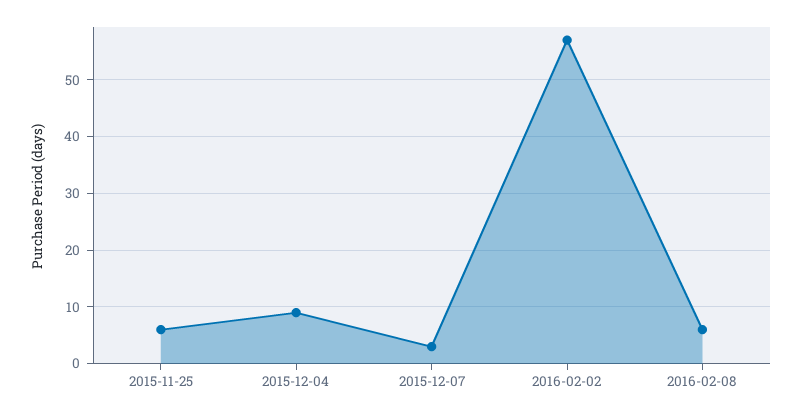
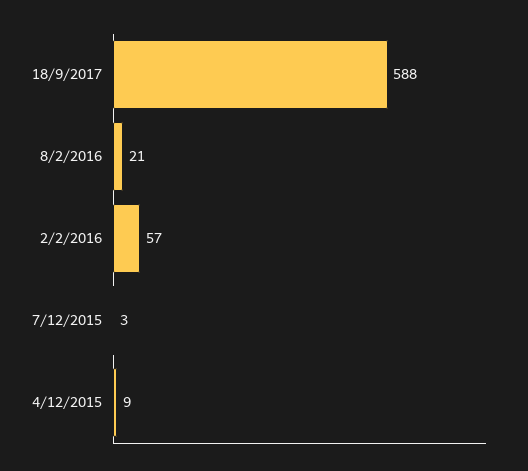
2015-11-25: 5 -> none
2016-02-08: 5 -> 21
18/9/2017: none -> 588

